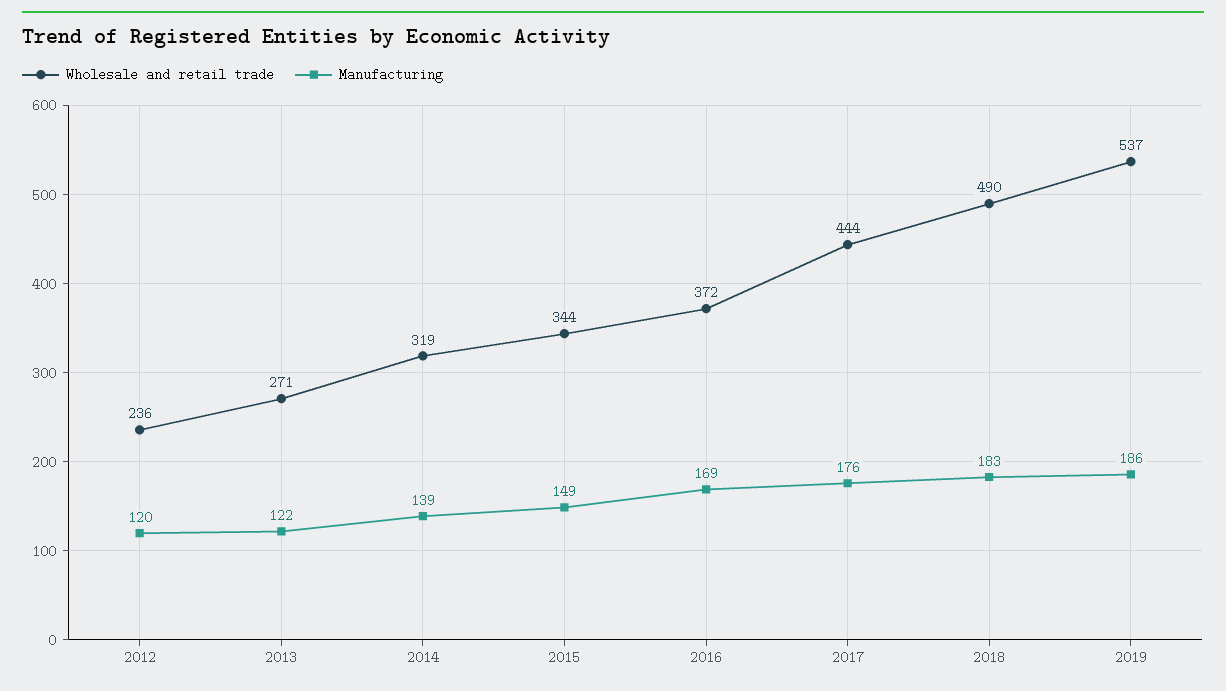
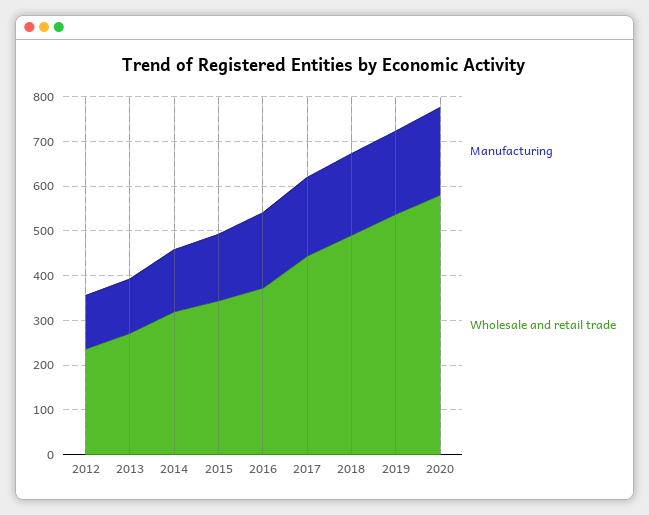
Manufacturing, 2020: none -> 200
Wholesale and retail trade, 2020: none -> 580

